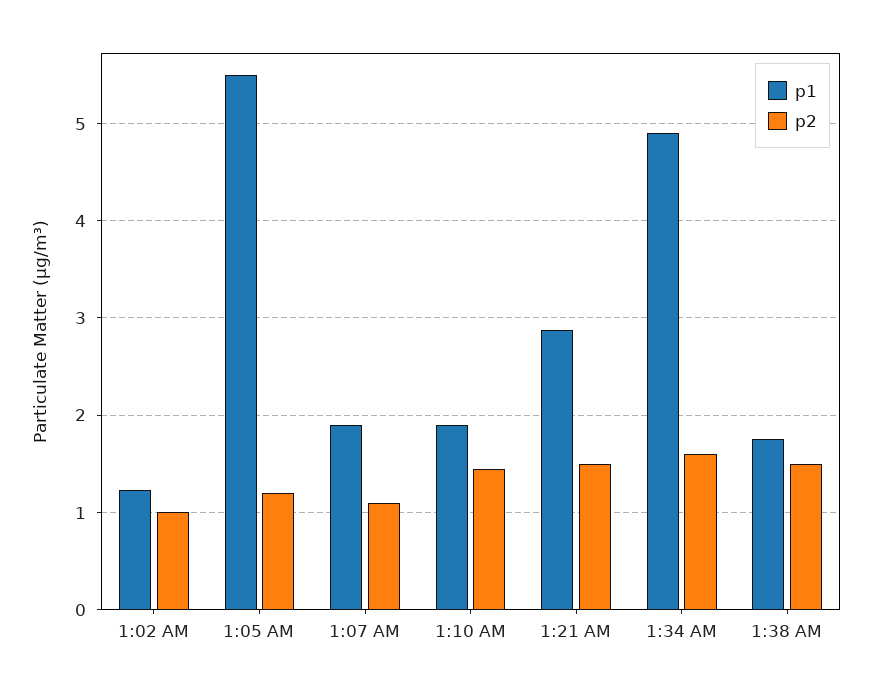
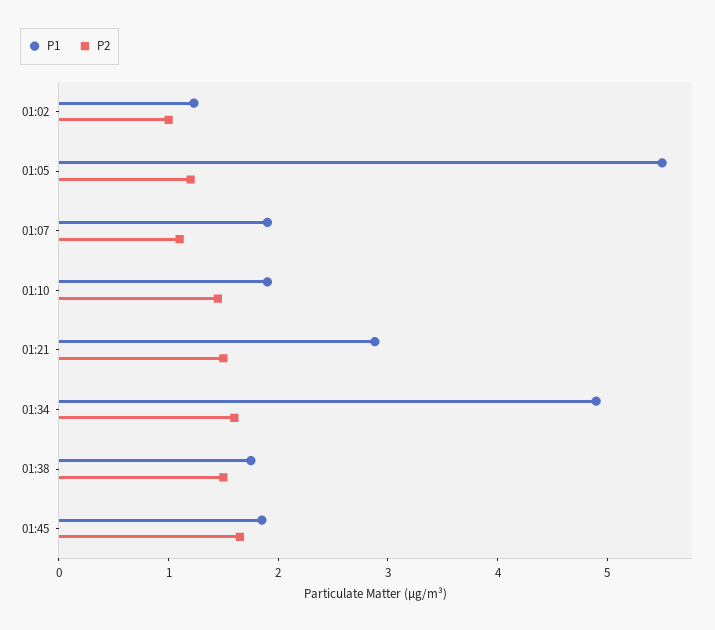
p1, 01:45: none -> 1.8
p2, 01:45: none -> 1.6

